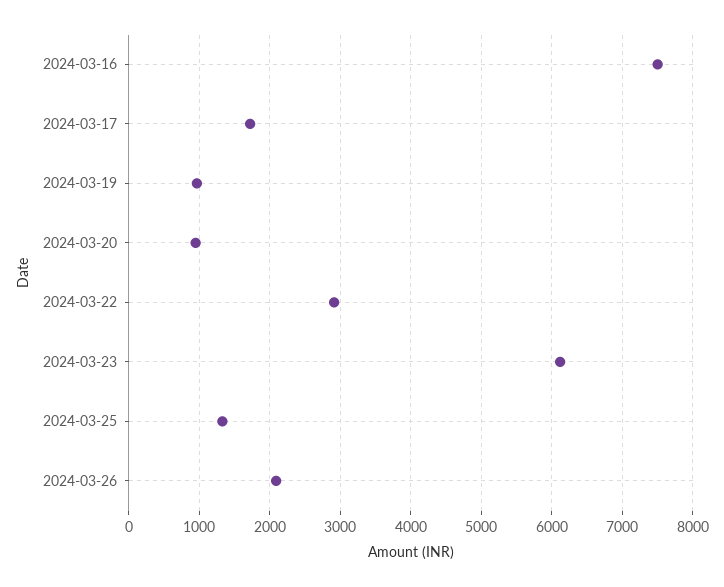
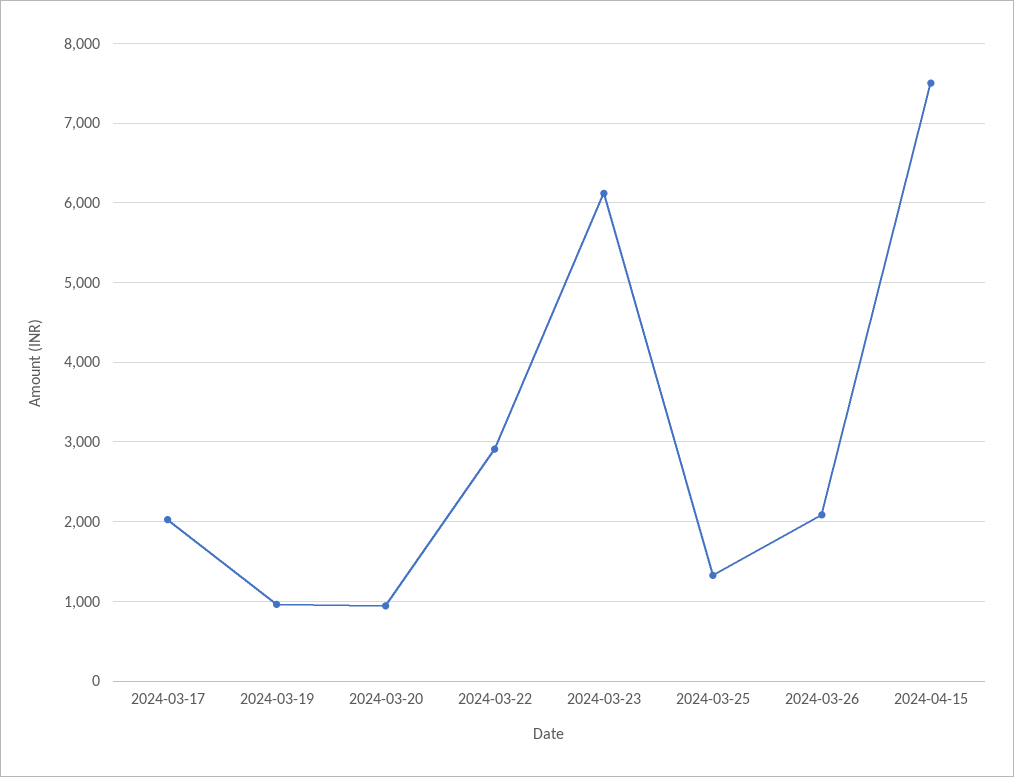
2024-03-16: 7500 -> none
2024-03-17: 1700 -> 2000
2024-04-15: none -> 7500

